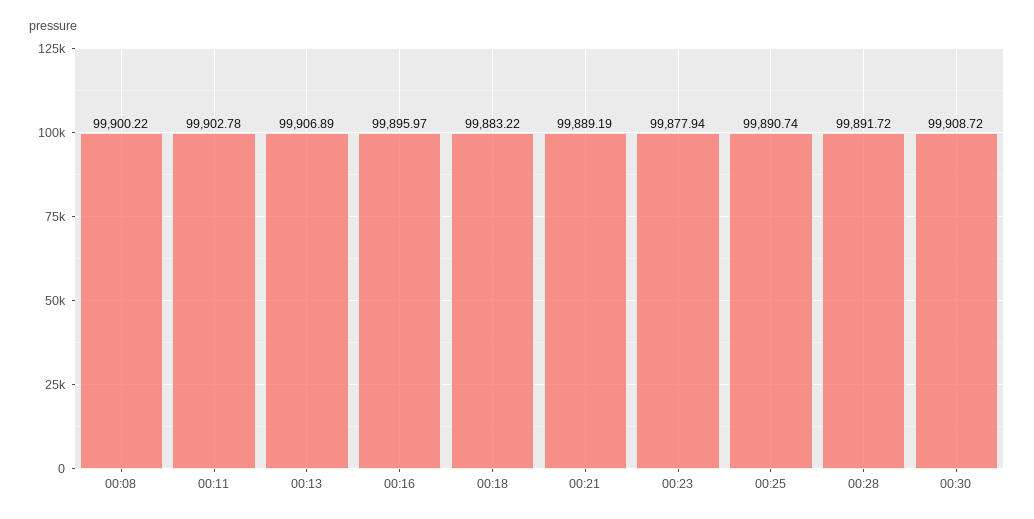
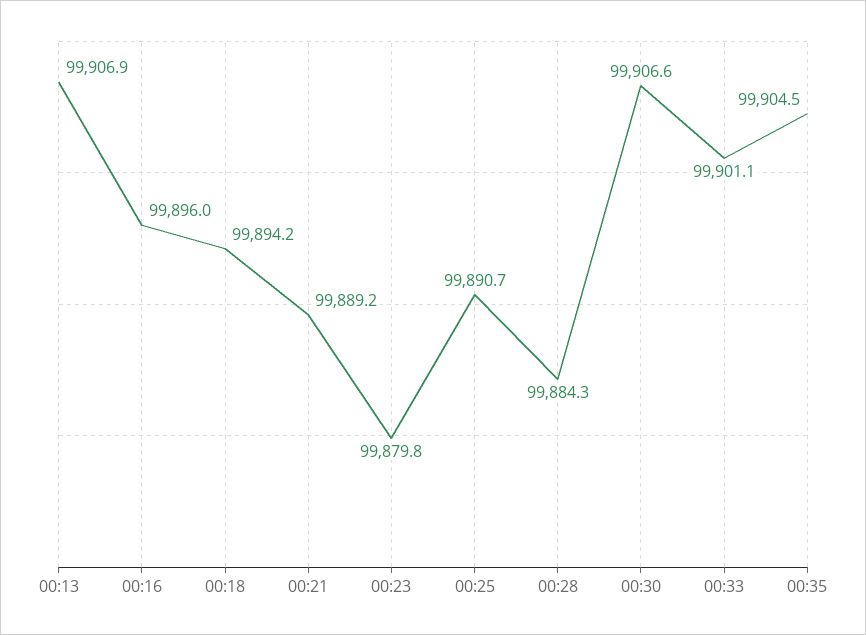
00:08: 99900.22 -> none
00:11: 99902.78 -> none
00:18: 99883.22 -> 99894.2
00:23: 99877.94 -> 99879.8
00:28: 99891.72 -> 99884.3
00:30: 99908.72 -> 99906.6
00:33: none -> 99901.1
00:35: none -> 99904.5

